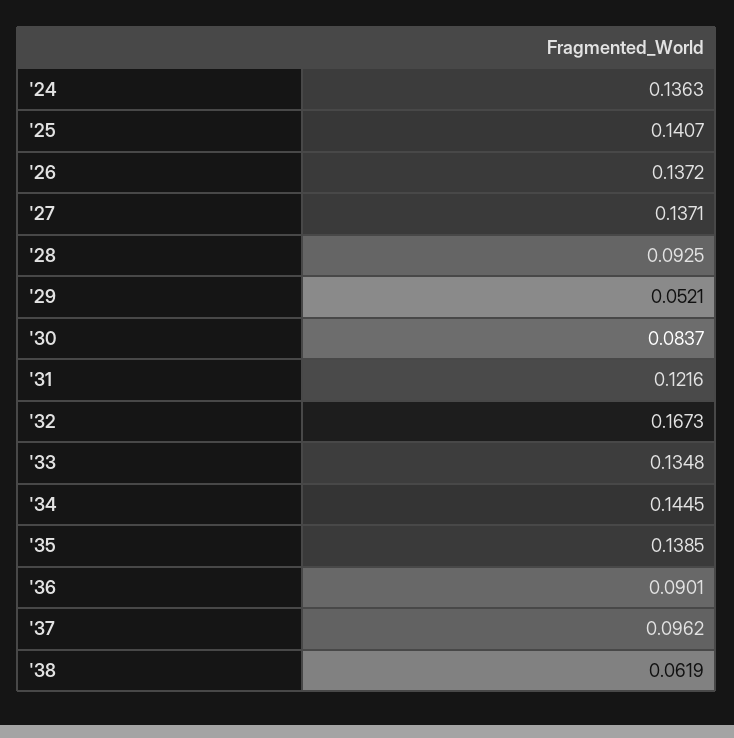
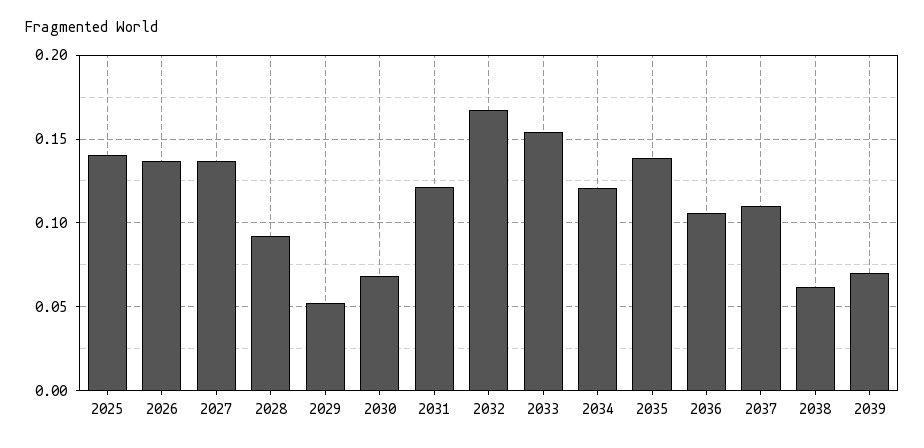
'24: 0.1363 -> none
'30: 0.0837 -> 0.07
'33: 0.1348 -> 0.155
'34: 0.1445 -> 0.12
'36: 0.0901 -> 0.105
'37: 0.0962 -> 0.11
2039: none -> 0.07

